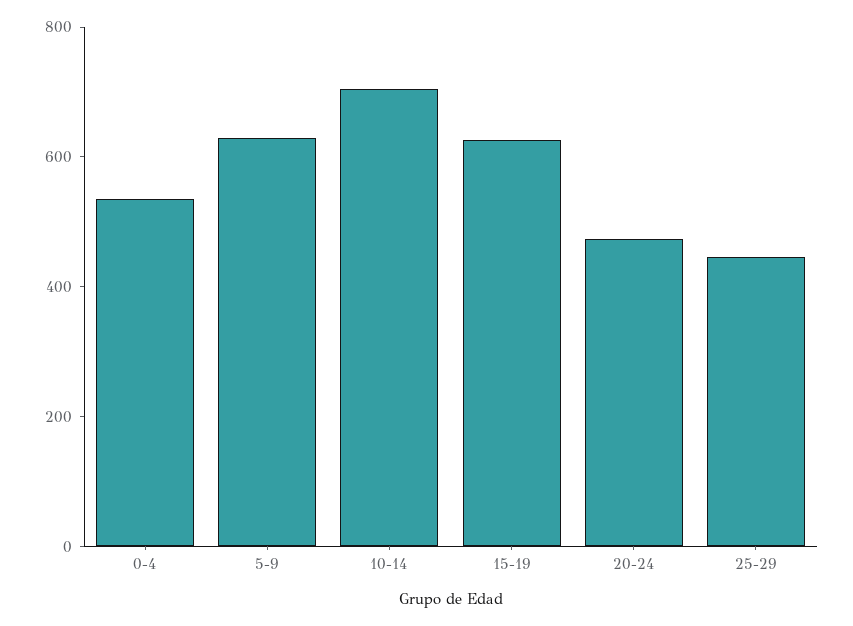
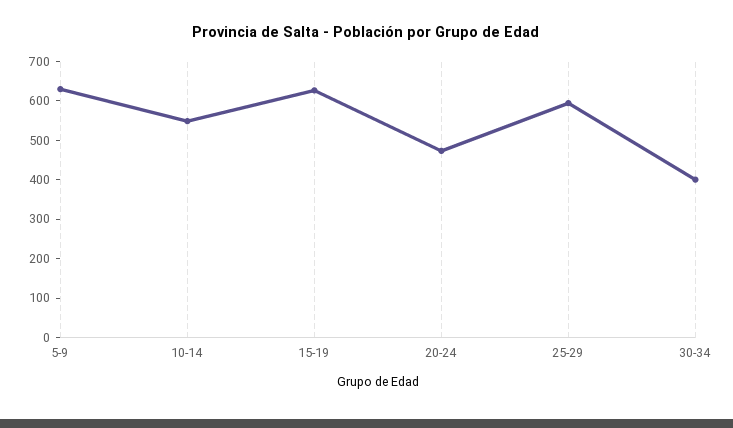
0-4: 550 -> none
10-14: 700 -> 550
25-29: 450 -> 600
30-34: none -> 400

